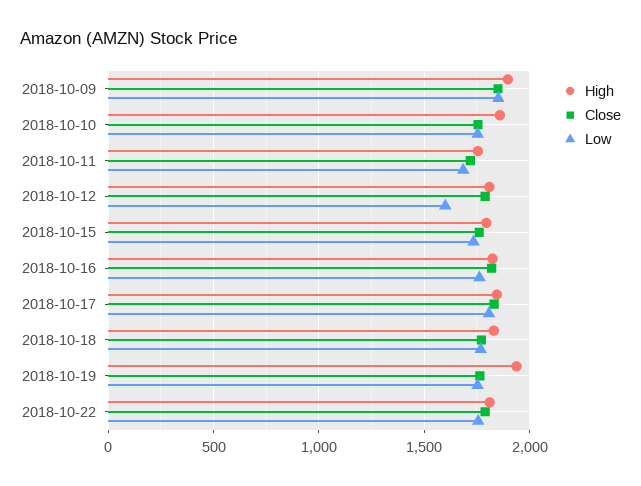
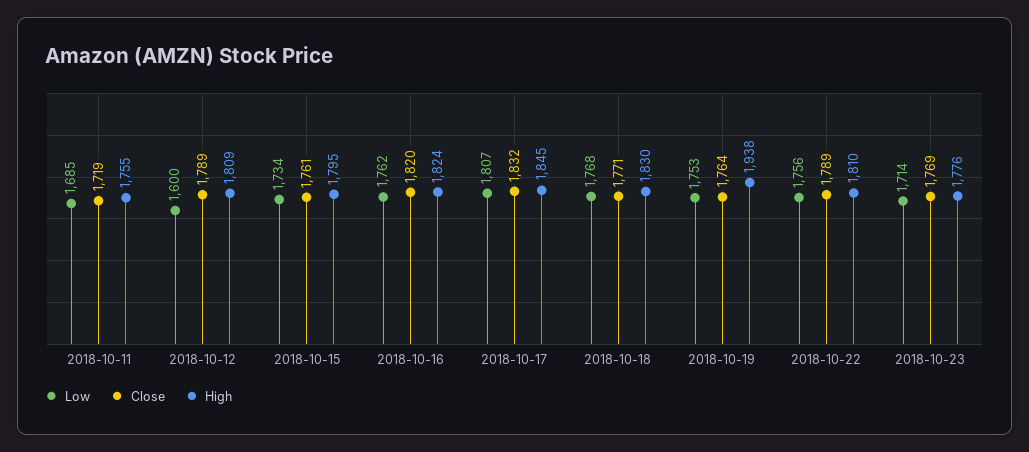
High, 2018-10-09: 1900 -> none
Close, 2018-10-09: 1850 -> none
Low, 2018-10-09: 1850 -> none
High, 2018-10-10: 1850 -> none
Close, 2018-10-10: 1750 -> none
Low, 2018-10-10: 1750 -> none
Low, 2018-10-23: none -> 1714
Close, 2018-10-23: none -> 1769
High, 2018-10-23: none -> 1776

